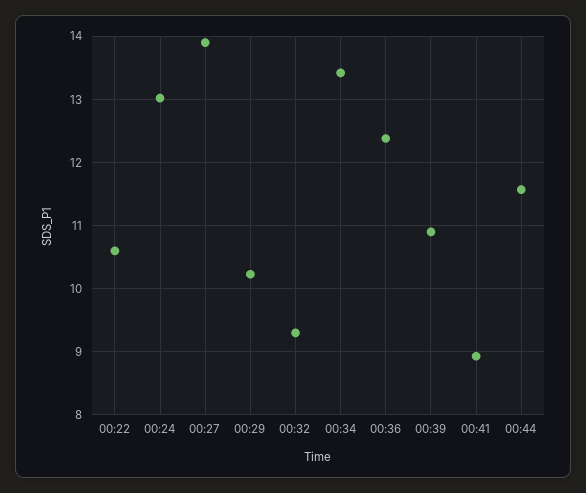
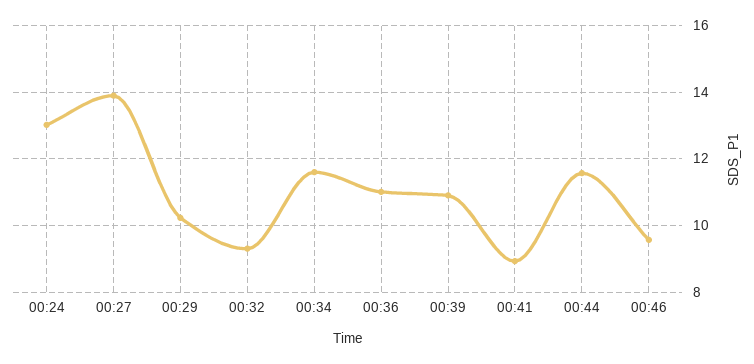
00:22: 10.6 -> none
00:34: 13.4 -> 11.6
00:36: 12.4 -> 11
00:46: none -> 9.6

